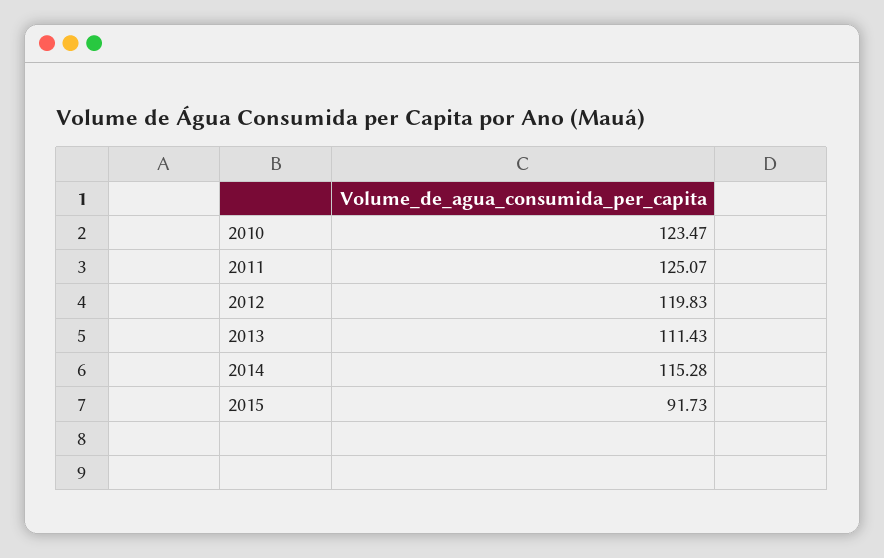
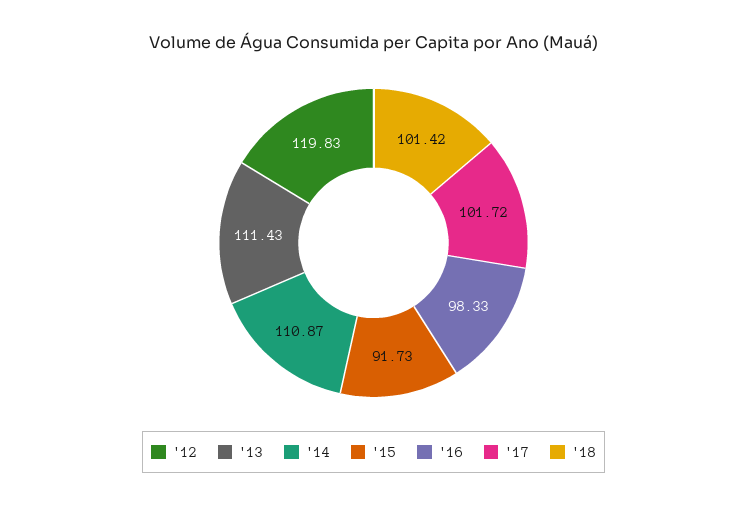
2010: 123.47 -> none
2011: 125.07 -> none
2014: 115.28 -> 110.87
'16: none -> 98.33
'17: none -> 101.72
'18: none -> 101.42

